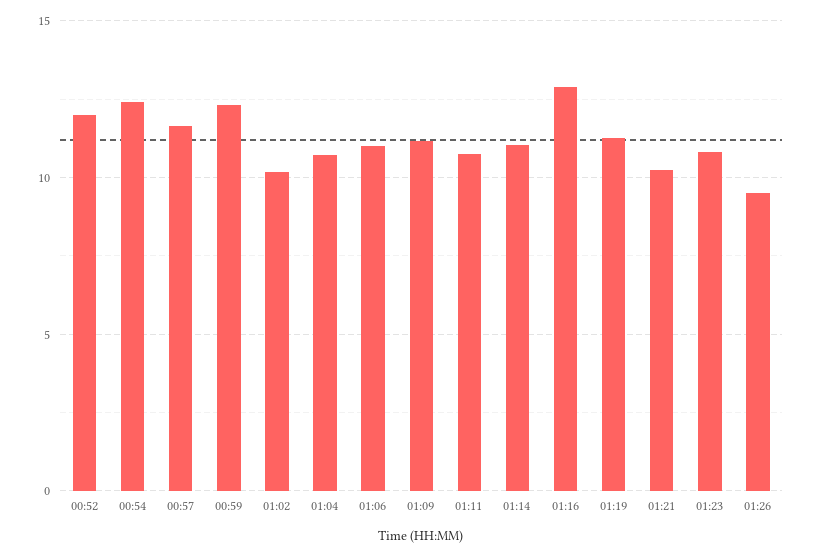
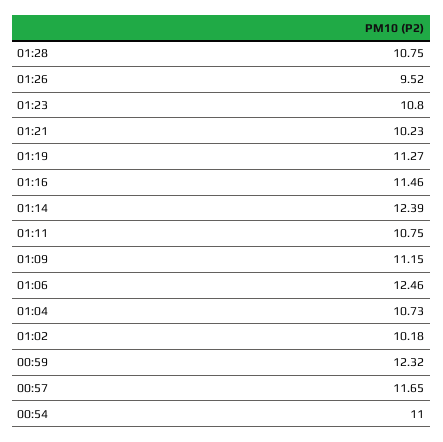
00:52: 12 -> none
00:54: 12.5 -> 11
01:06: 11 -> 12.46
01:14: 11 -> 12.39
01:16: 13 -> 11.46
01:28: none -> 10.75

